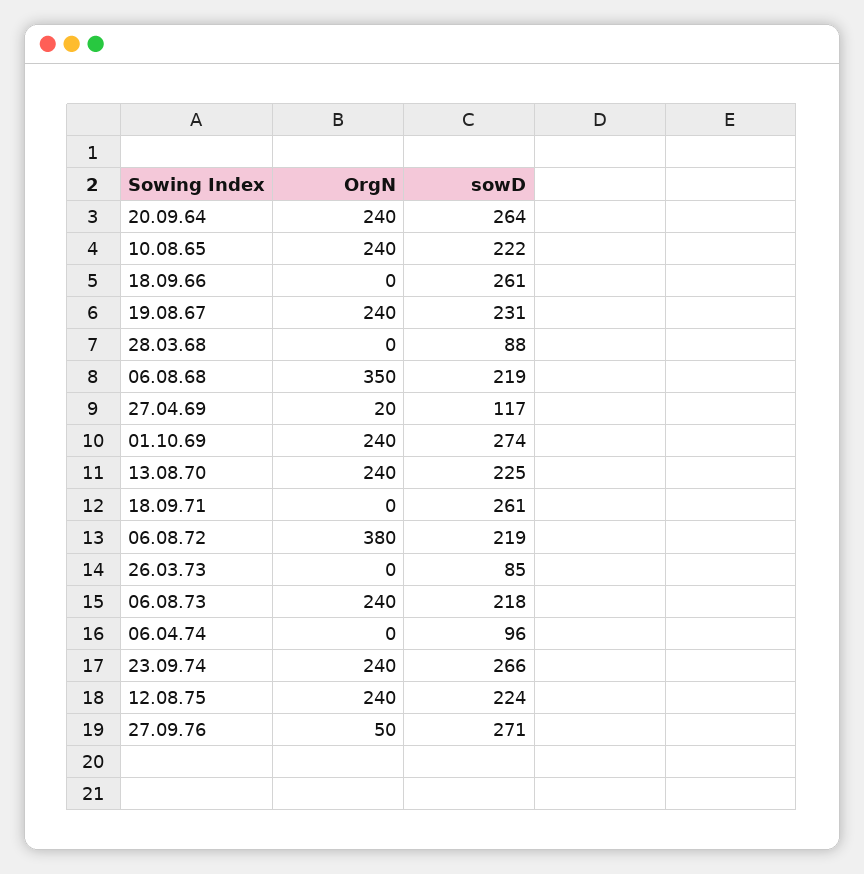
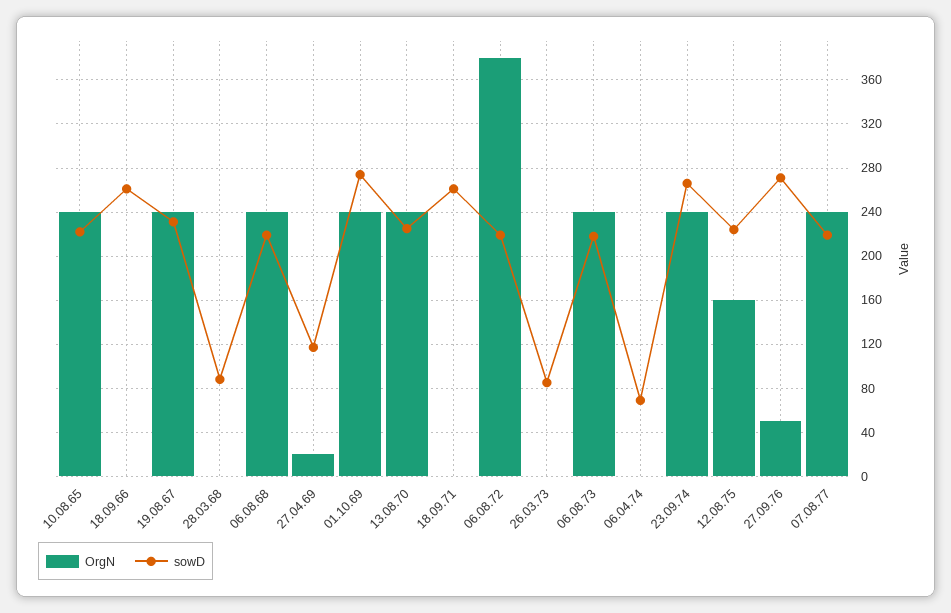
OrgN, 20.09.64: 240 -> none
sowD, 20.09.64: 264 -> none
OrgN, 06.08.68: 350 -> 240
sowD, 06.04.74: 96 -> 70
OrgN, 12.08.75: 240 -> 160
OrgN, 07.08.77: none -> 240
sowD, 07.08.77: none -> 220

